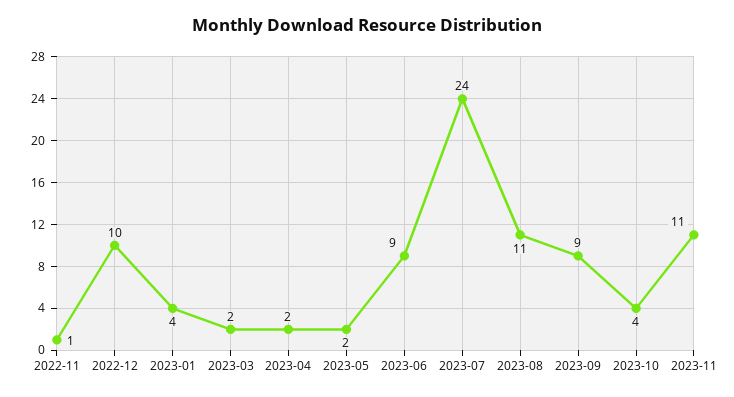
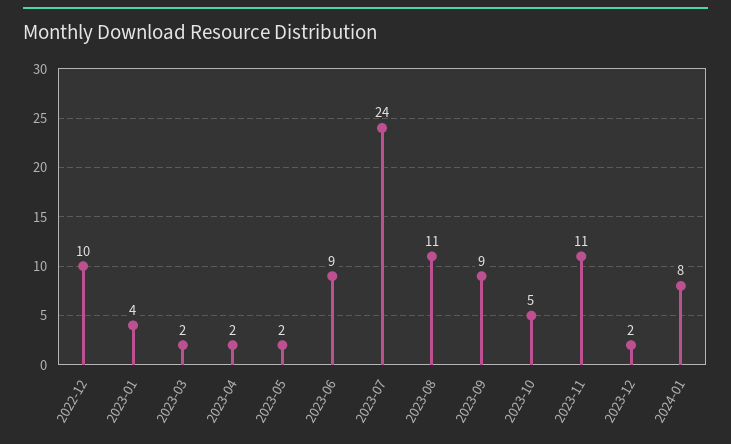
2022-11: 1 -> none
2023-10: 4 -> 5
2023-12: none -> 2
2024-01: none -> 8

